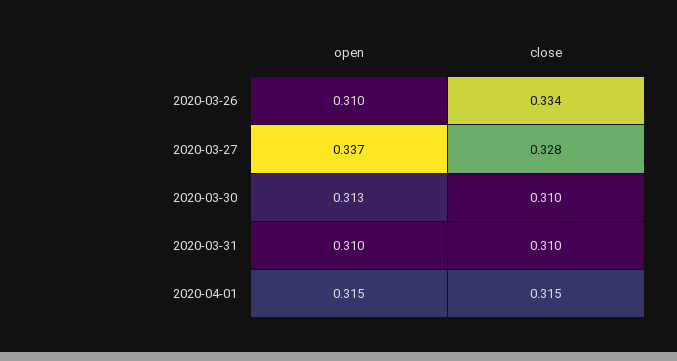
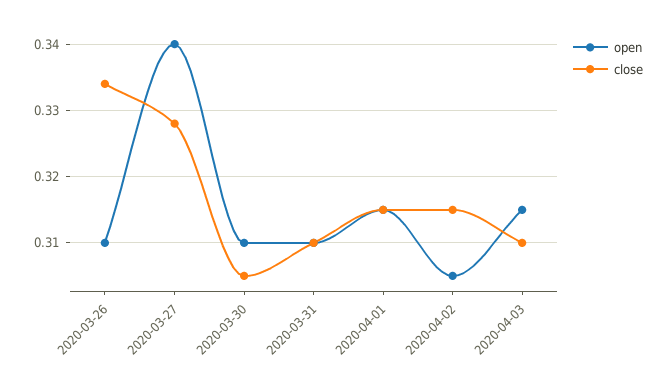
open, 2020-03-27: 0.337 -> 0.34
open, 2020-03-30: 0.313 -> 0.31
close, 2020-03-30: 0.31 -> 0.305
open, 2020-04-02: none -> 0.305
close, 2020-04-02: none -> 0.315
open, 2020-04-03: none -> 0.315
close, 2020-04-03: none -> 0.31

